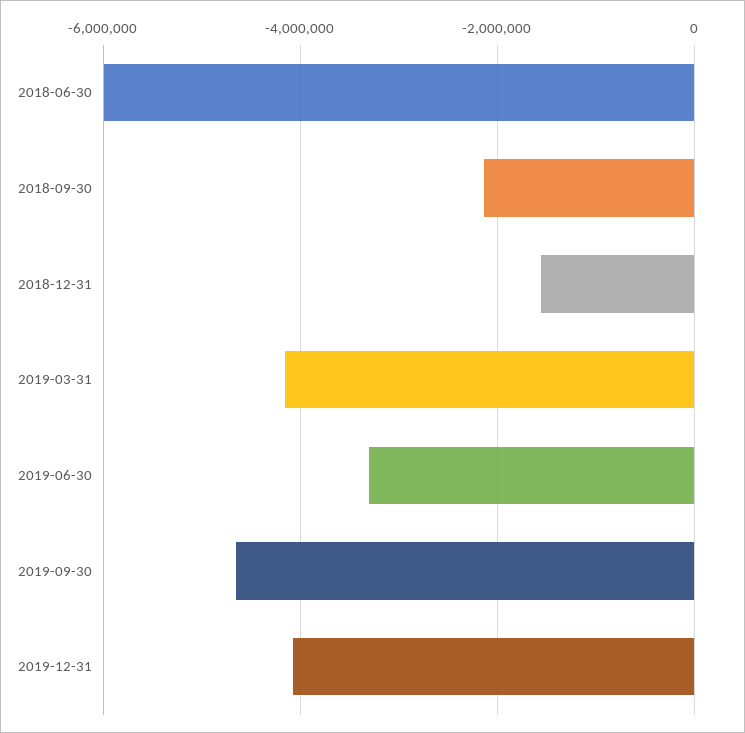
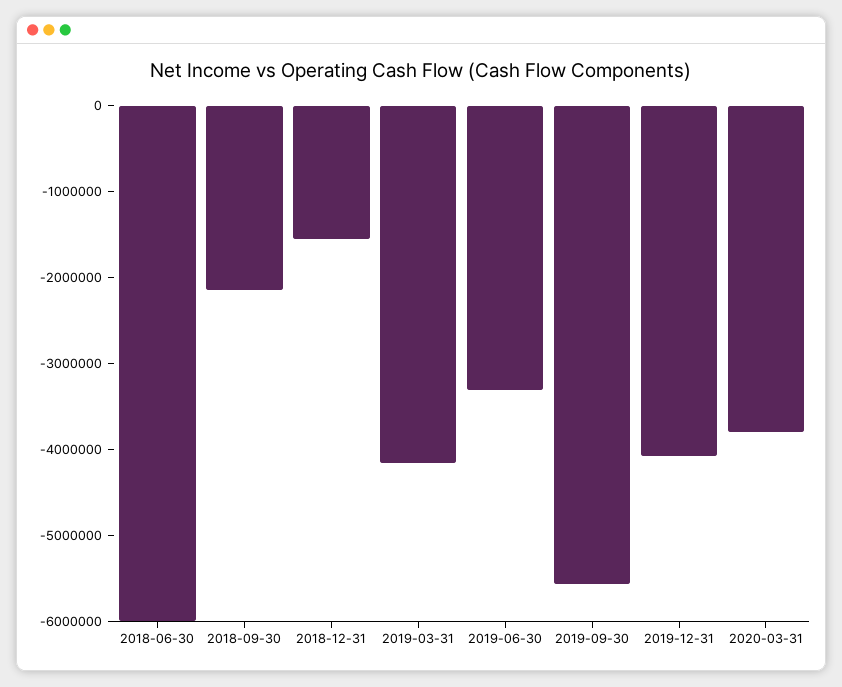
2019-09-30: -4600000 -> -5600000
2020-03-31: none -> -3800000

